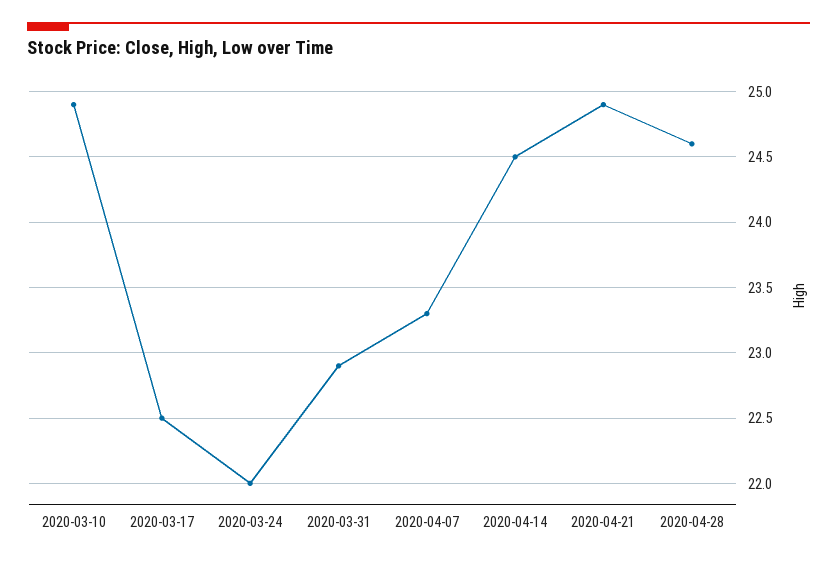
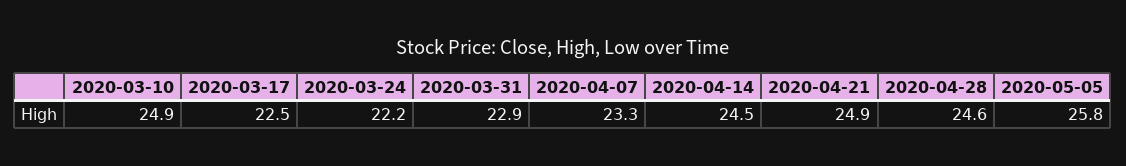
2020-03-24: 22 -> 22.2
2020-05-05: none -> 25.8

